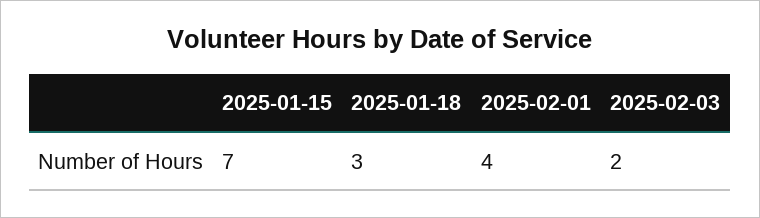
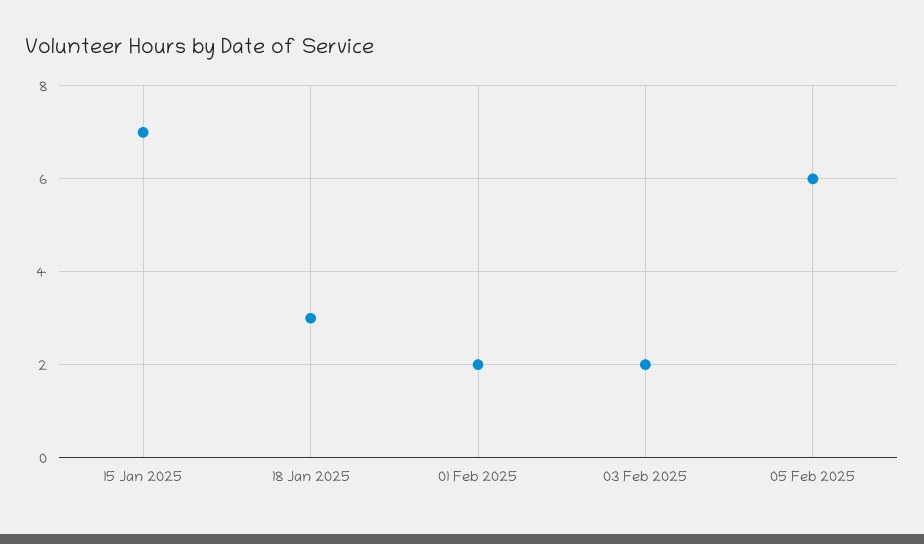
2025-02-01: 4 -> 2
05 Feb 2025: none -> 6

